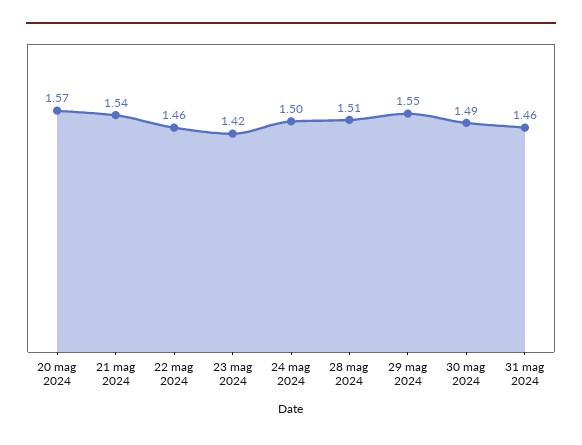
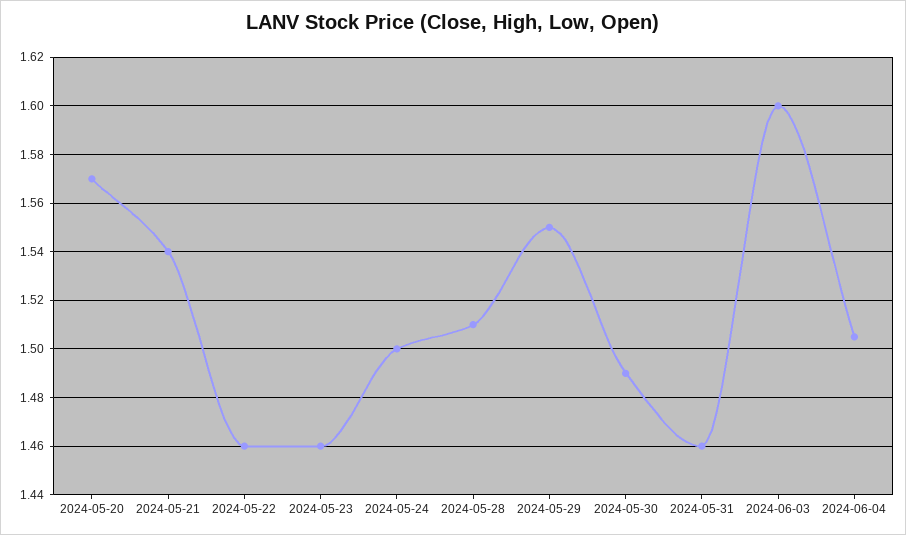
23 mag 2024: 1.42 -> 1.46
2024-06-03: none -> 1.6
2024-06-04: none -> 1.505

